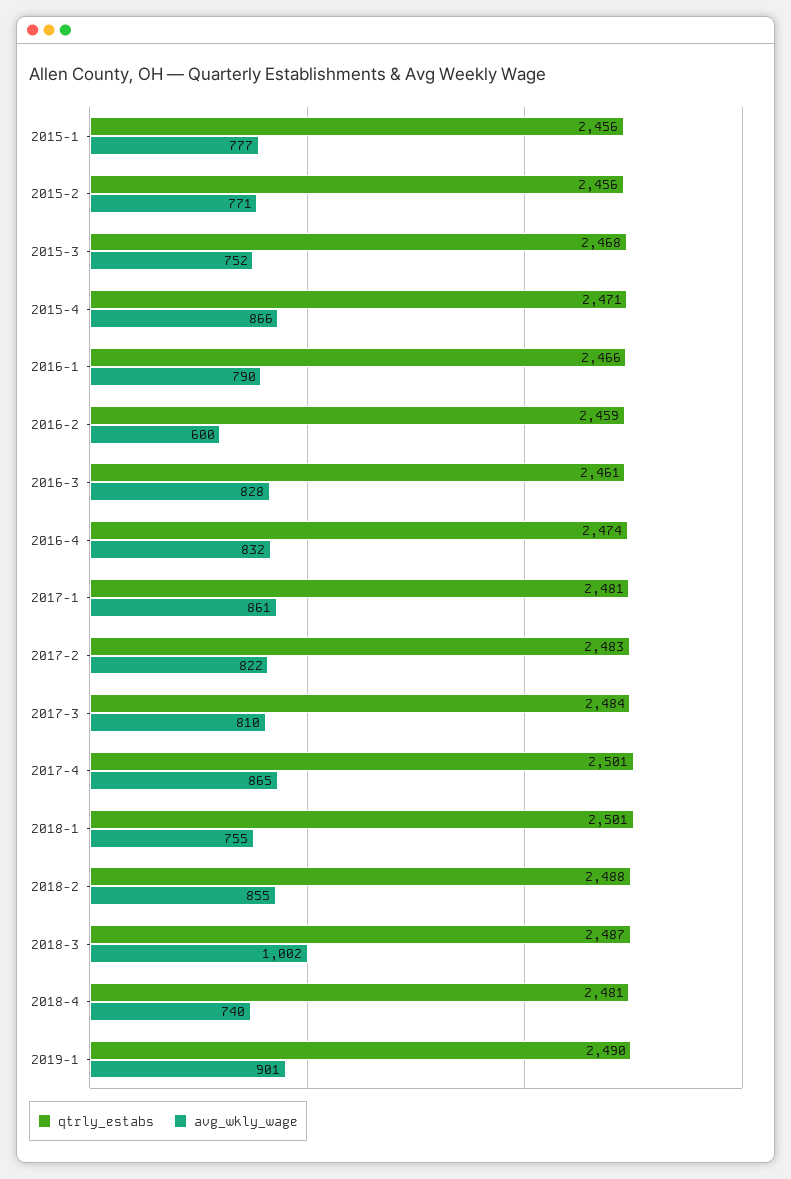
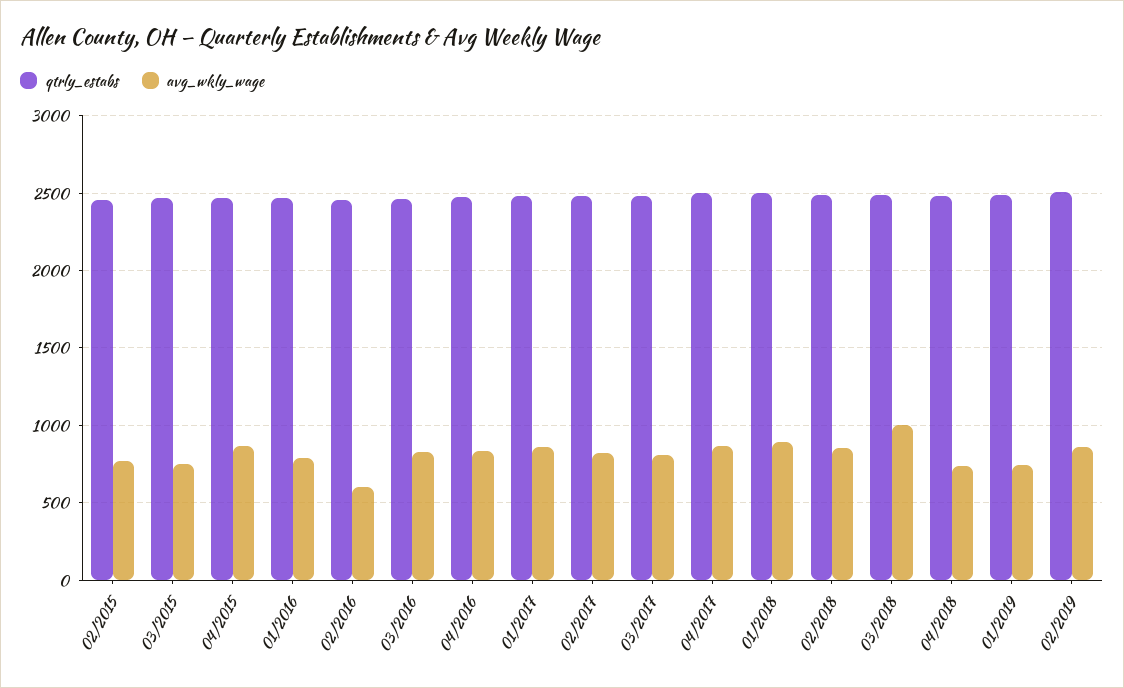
qtrly_estabs, 2015-1: 2456 -> none
avg_wkly_wage, 2015-1: 777 -> none
avg_wkly_wage, 2018-1: 755 -> 900
avg_wkly_wage, 2019-1: 901 -> 750
qtrly_estabs, 02/2019: none -> 2500
avg_wkly_wage, 02/2019: none -> 850

